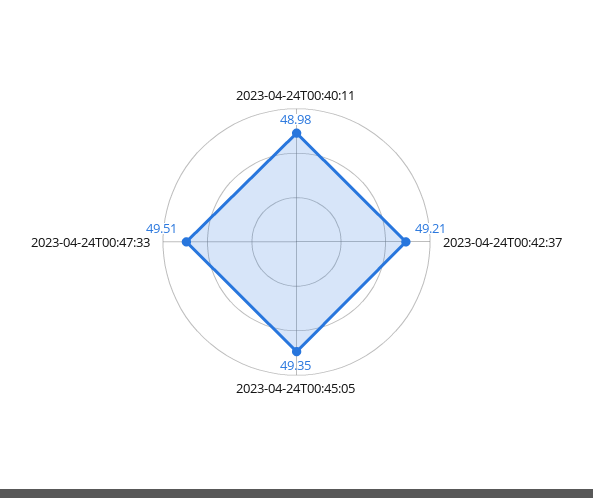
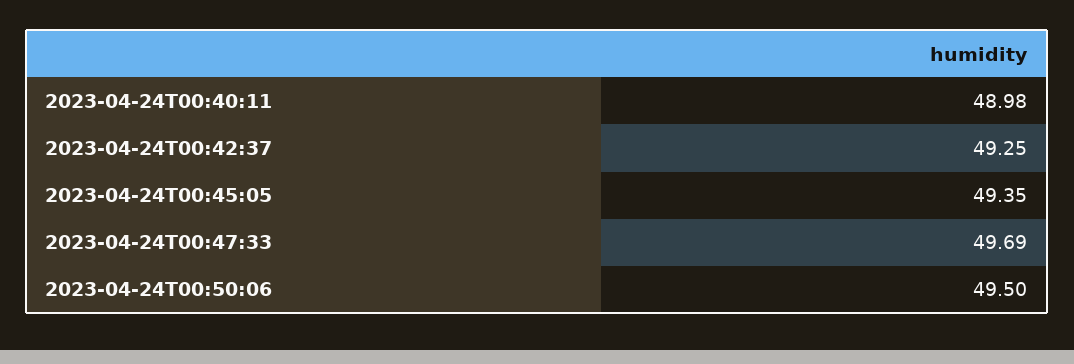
2023-04-24T00:42:37: 49.21 -> 49.25
2023-04-24T00:47:33: 49.51 -> 49.69
2023-04-24T00:50:06: none -> 49.5

